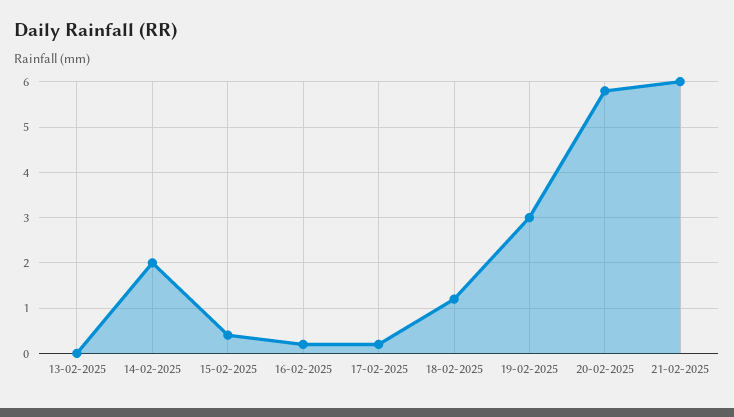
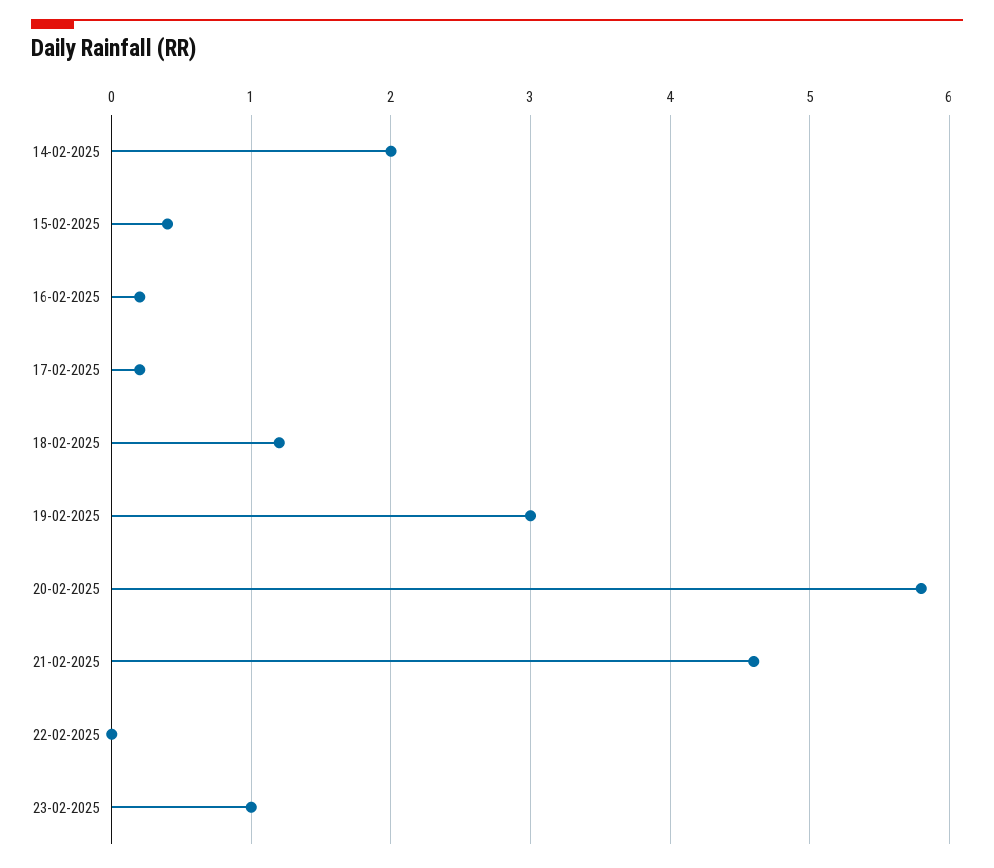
13-02-2025: 0 -> none
21-02-2025: 6 -> 4.6
22-02-2025: none -> 0
23-02-2025: none -> 1

